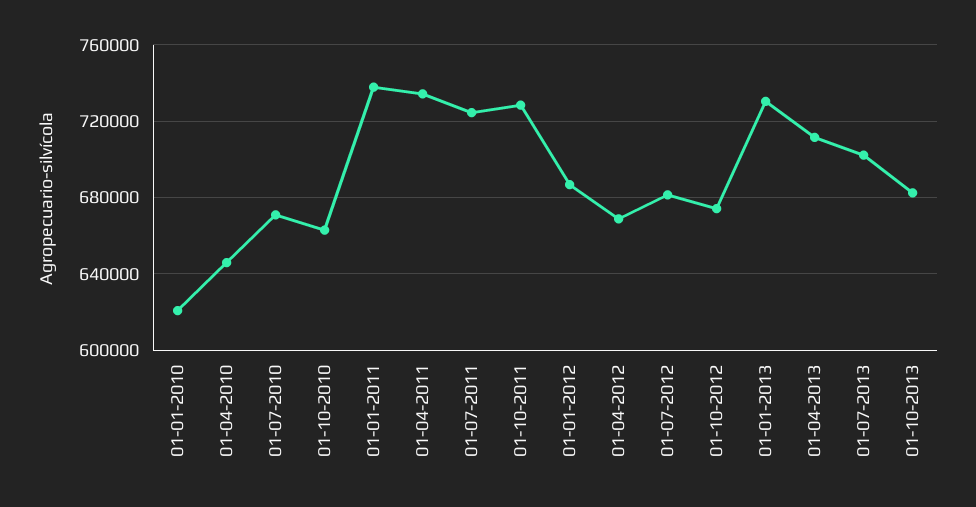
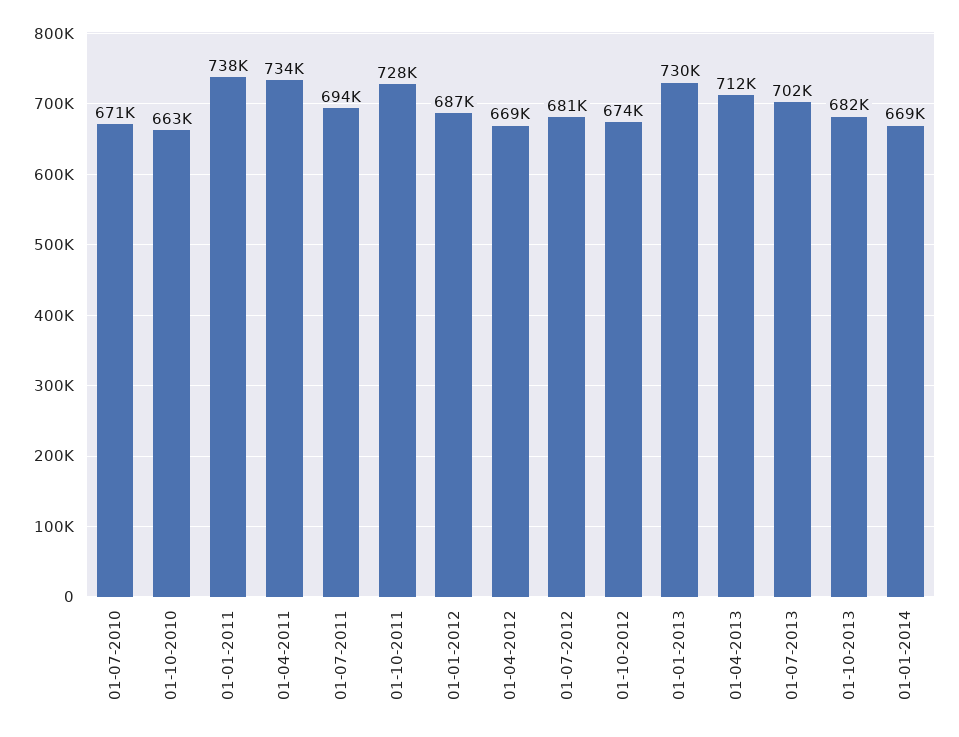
01-01-2010: 620000 -> none
01-04-2010: 645000 -> none
01-07-2011: 725000 -> 694000
01-01-2014: none -> 669000

